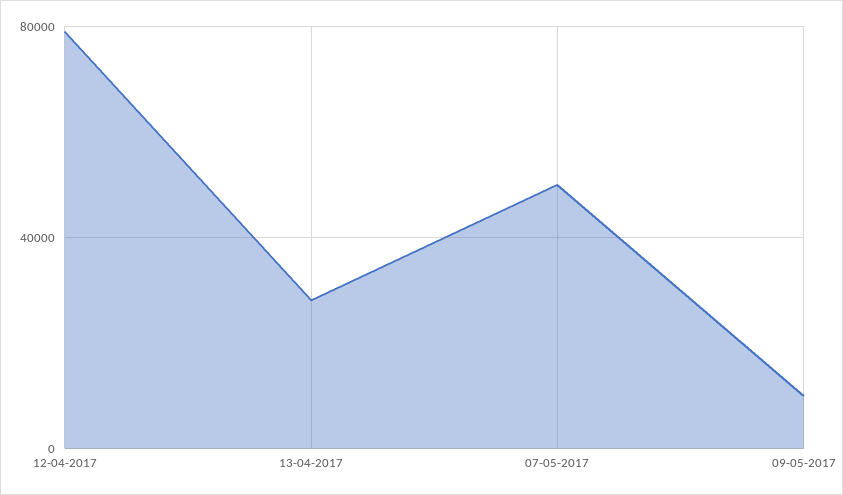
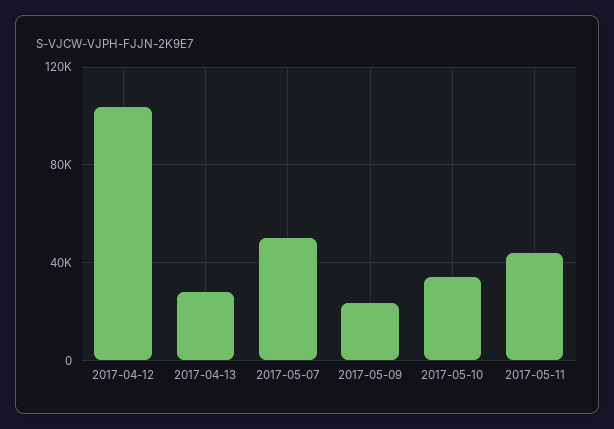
12-04-2017: 80000 -> 105000
09-05-2017: 10000 -> 25000
2017-05-10: none -> 35000
2017-05-11: none -> 45000

